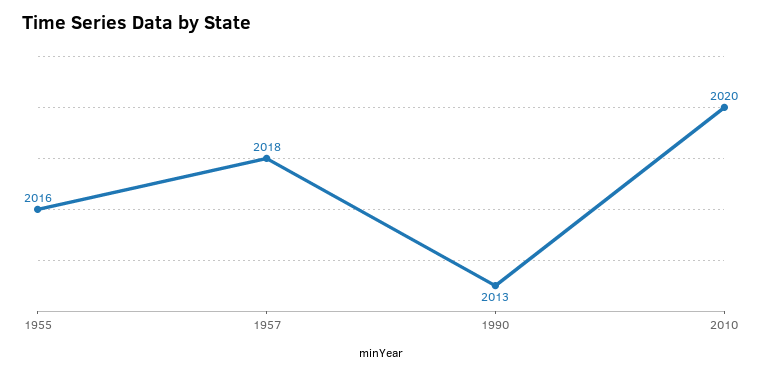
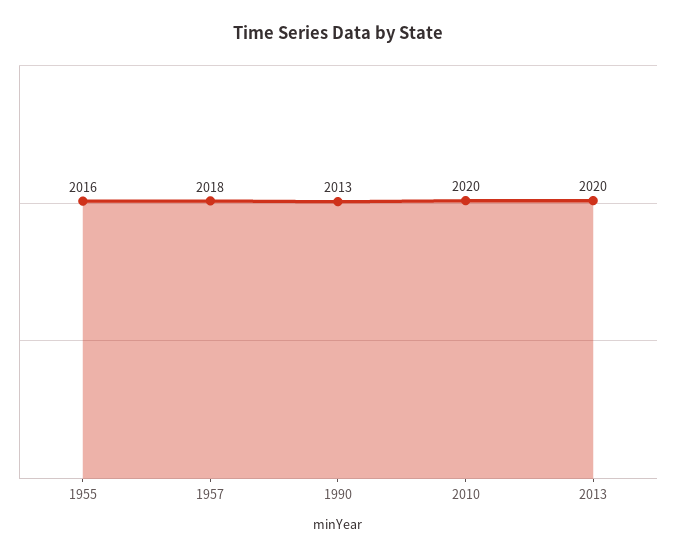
2013: none -> 2020

